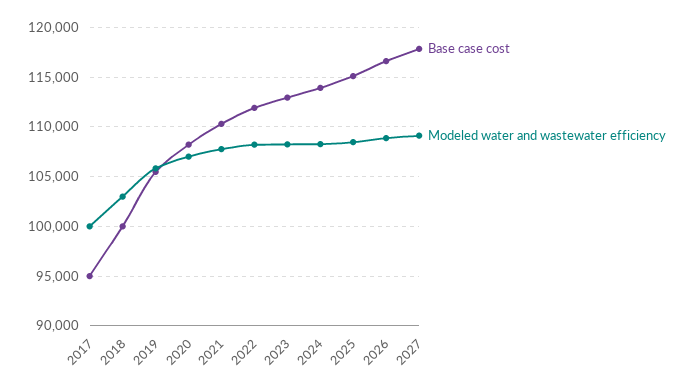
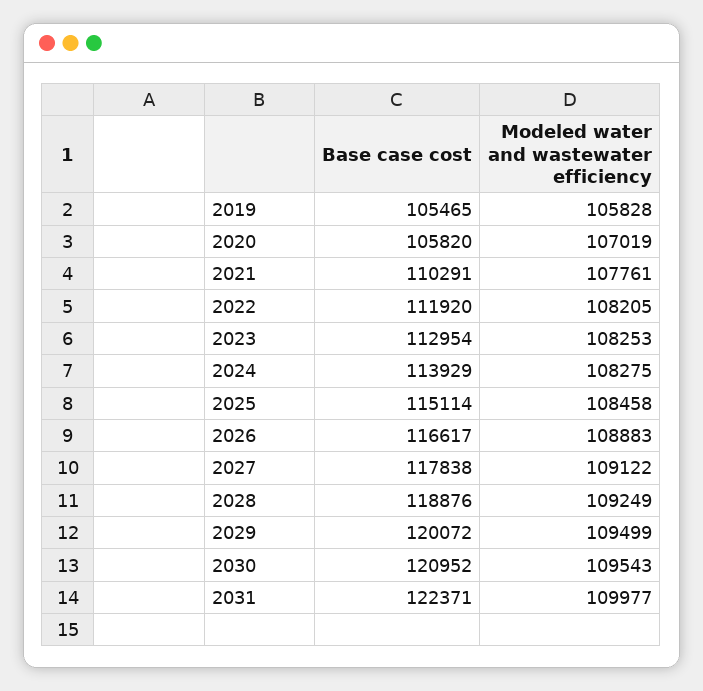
Base case cost, 2017: 95000 -> none
Modeled water and wastewater efficiency, 2017: 100000 -> none
Base case cost, 2018: 100000 -> none
Modeled water and wastewater efficiency, 2018: 103000 -> none
Base case cost, 2020: 108000 -> 105820
Base case cost, 2028: none -> 118876
Modeled water and wastewater efficiency, 2028: none -> 109249
Base case cost, 2029: none -> 120072
Modeled water and wastewater efficiency, 2029: none -> 109499
Base case cost, 2030: none -> 120952
Modeled water and wastewater efficiency, 2030: none -> 109543
Base case cost, 2031: none -> 122371
Modeled water and wastewater efficiency, 2031: none -> 109977

